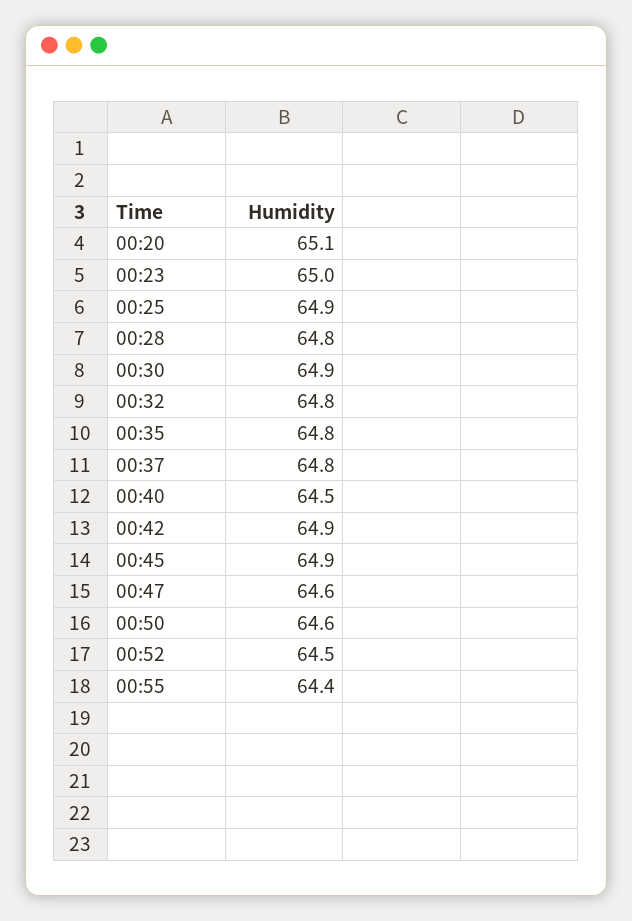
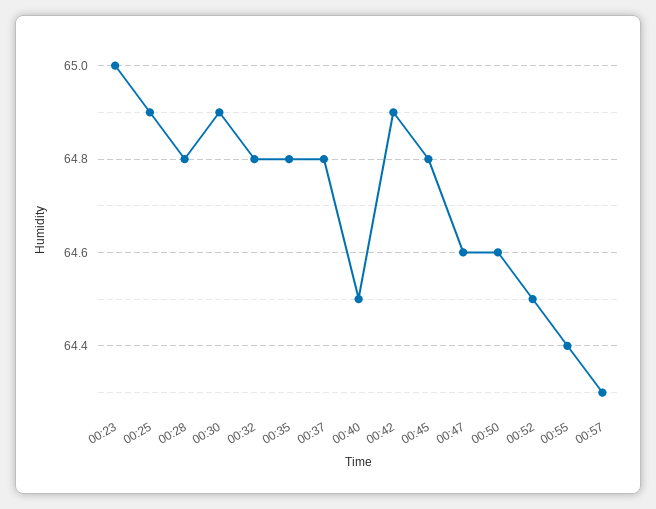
00:20: 65.1 -> none
00:45: 64.9 -> 64.8
00:57: none -> 64.3

